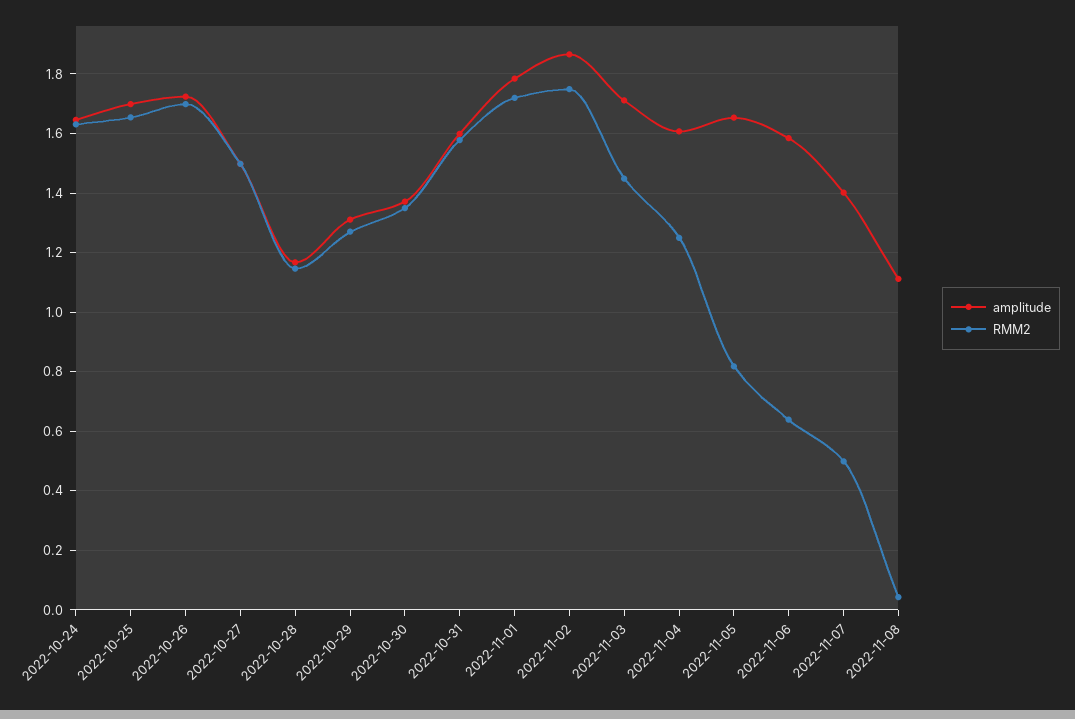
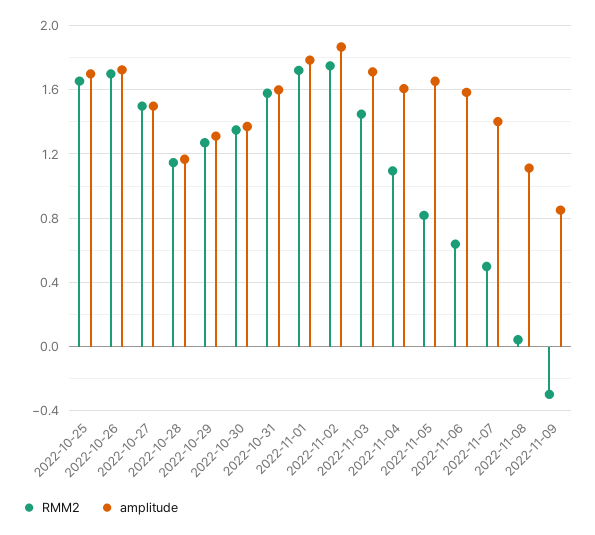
amplitude, 2022-10-24: 1.65 -> none
RMM2, 2022-10-24: 1.625 -> none
RMM2, 2022-11-04: 1.25 -> 1.1
RMM2, 2022-11-09: none -> -0.3
amplitude, 2022-11-09: none -> 0.85

